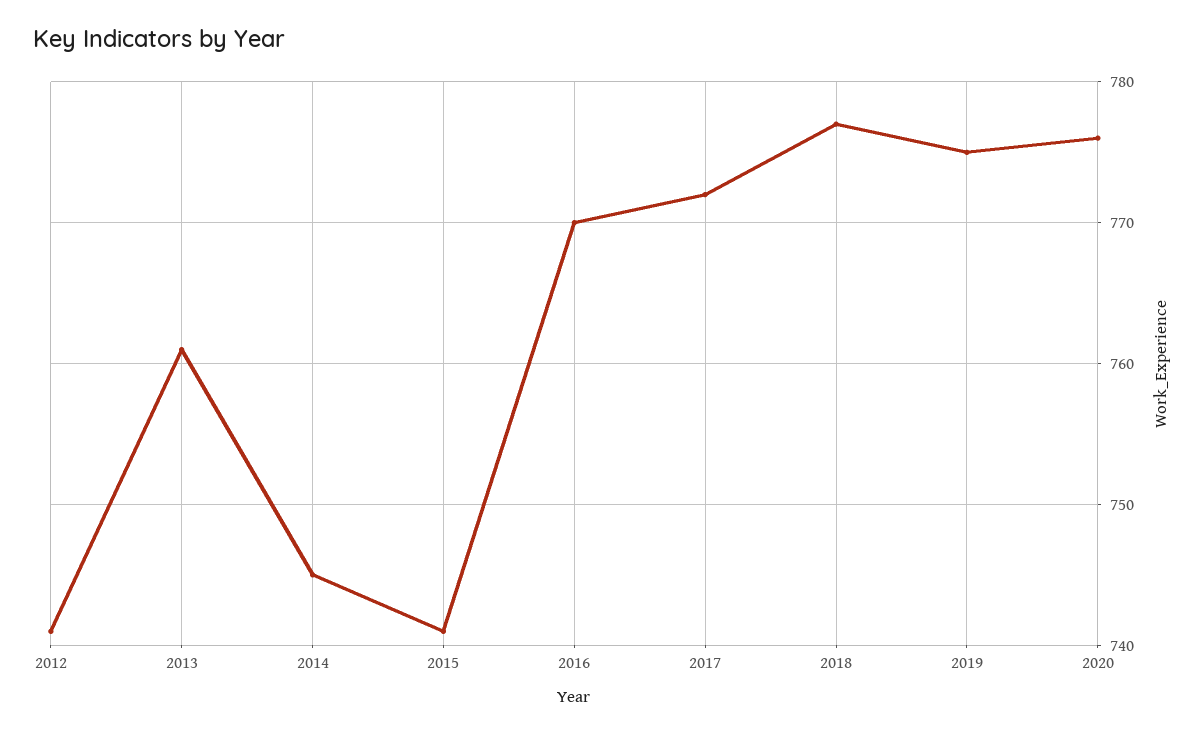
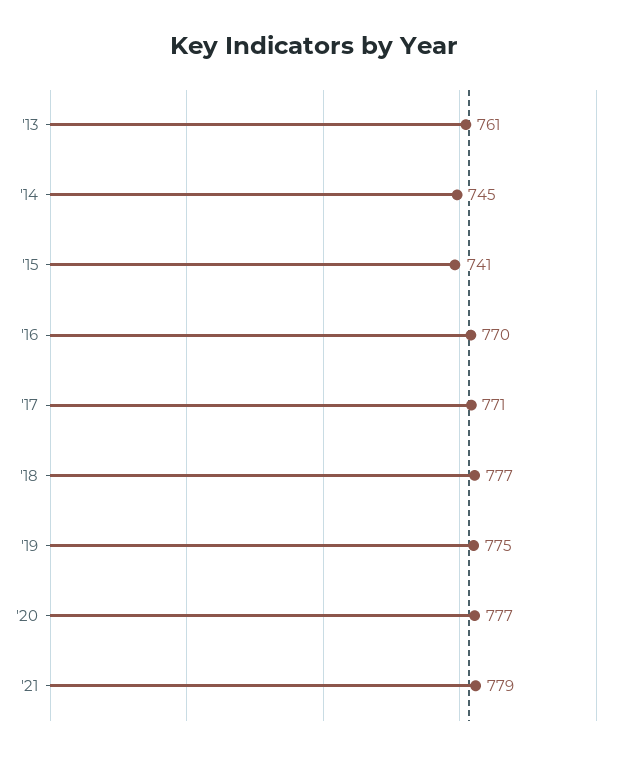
2012: 741 -> none
2017: 772 -> 771
2020: 776 -> 777
'21: none -> 779

